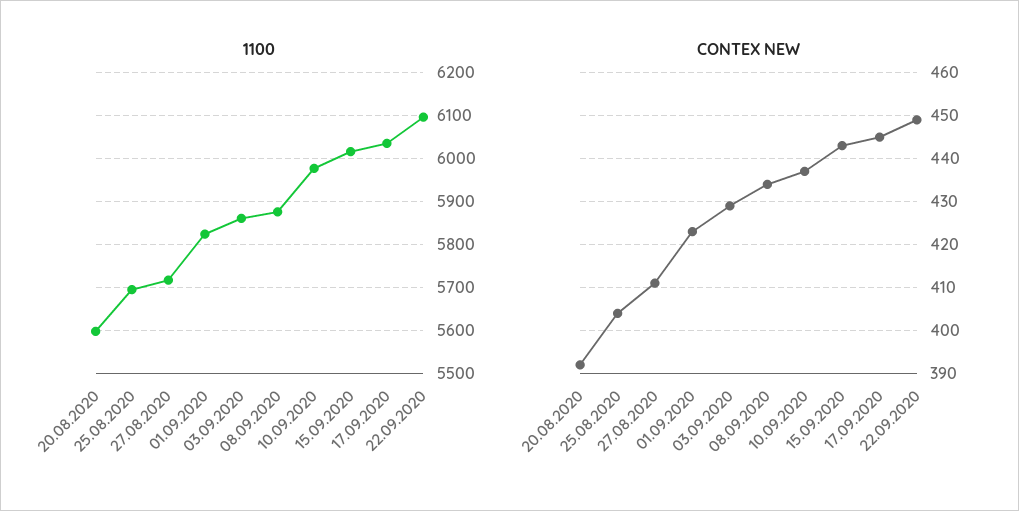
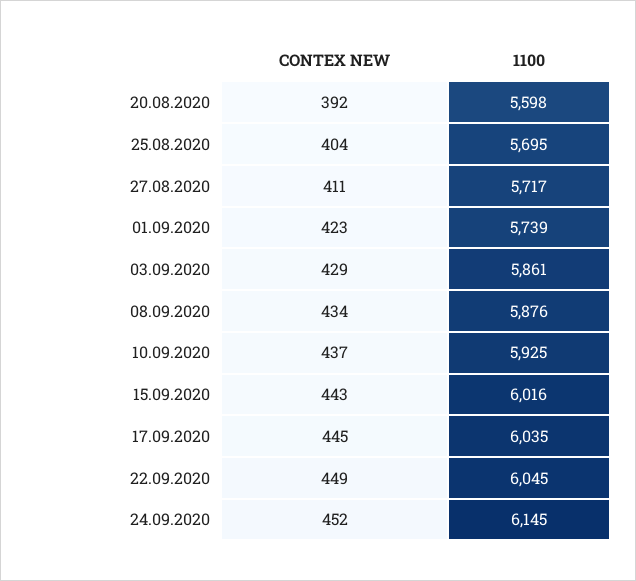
1100, 01.09.2020: 5820 -> 5739
1100, 10.09.2020: 5980 -> 5925
1100, 22.09.2020: 6100 -> 6045
CONTEX NEW, 24.09.2020: none -> 452
1100, 24.09.2020: none -> 6145

